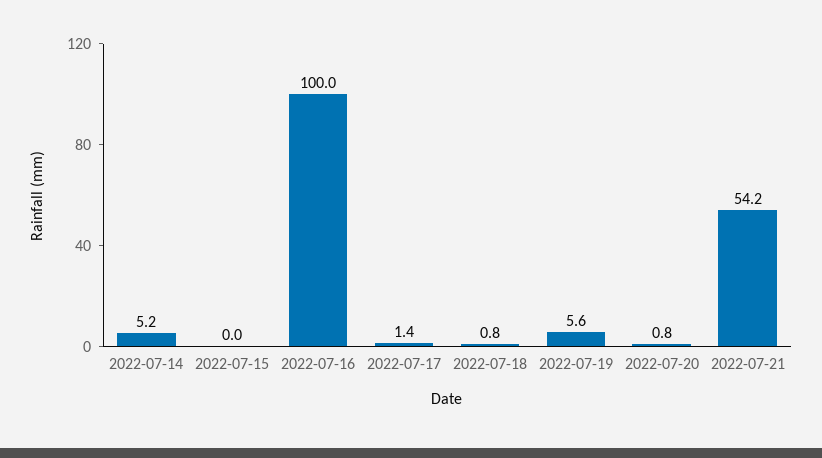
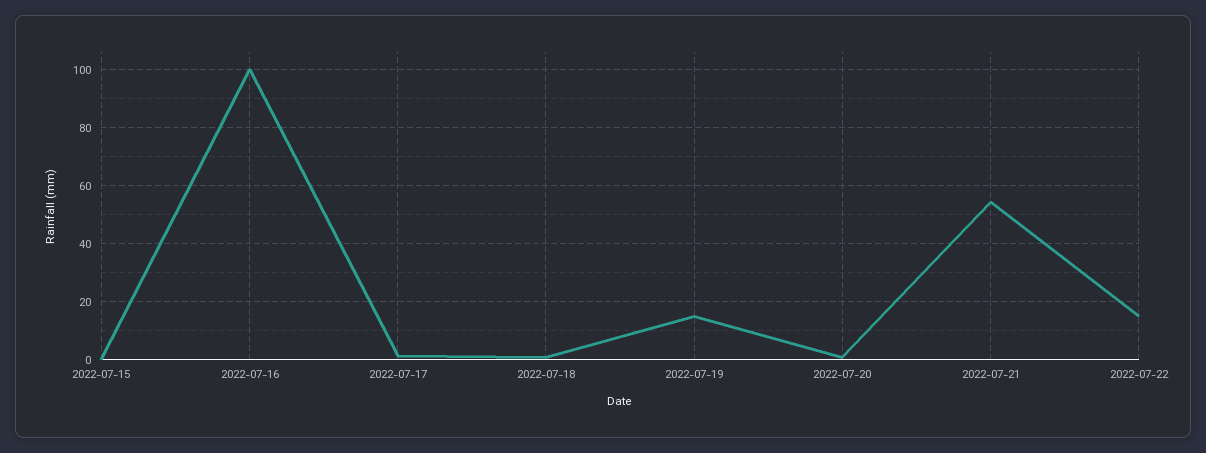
2022-07-14: 5.2 -> none
2022-07-19: 5.6 -> 15
2022-07-22: none -> 15

